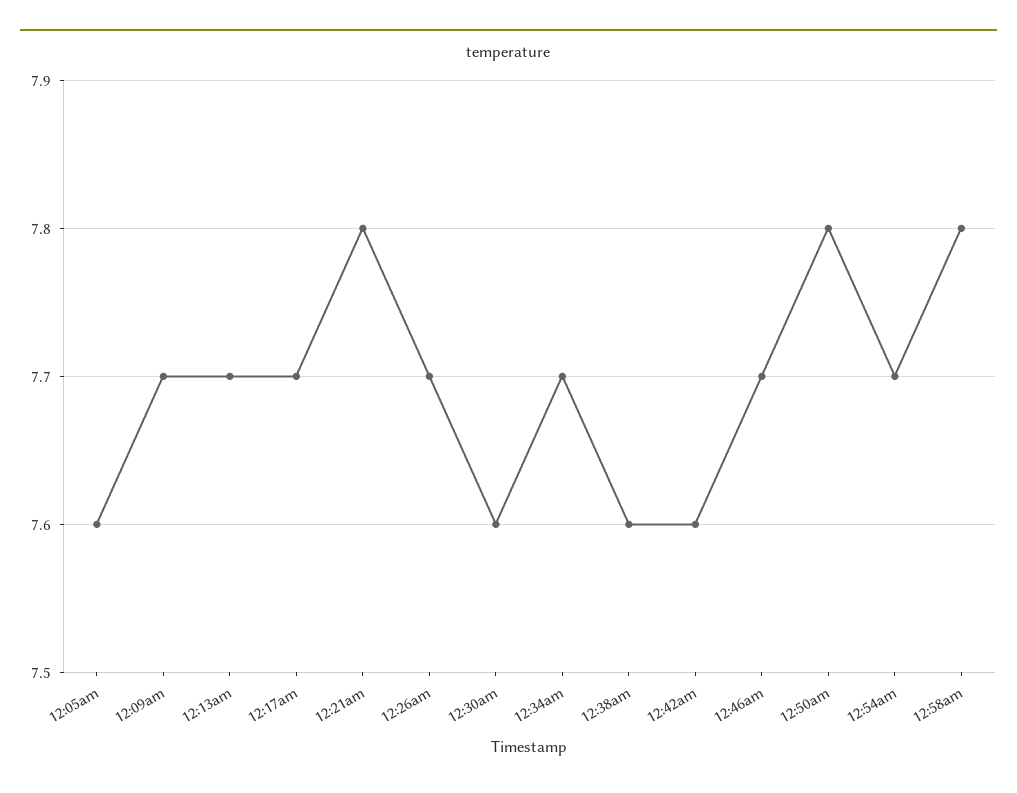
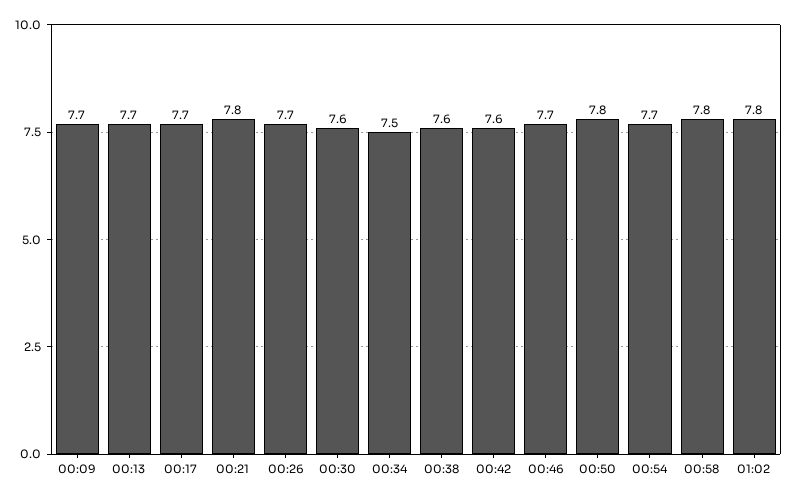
12:05am: 7.6 -> none
12:34am: 7.7 -> 7.5
01:02: none -> 7.8

